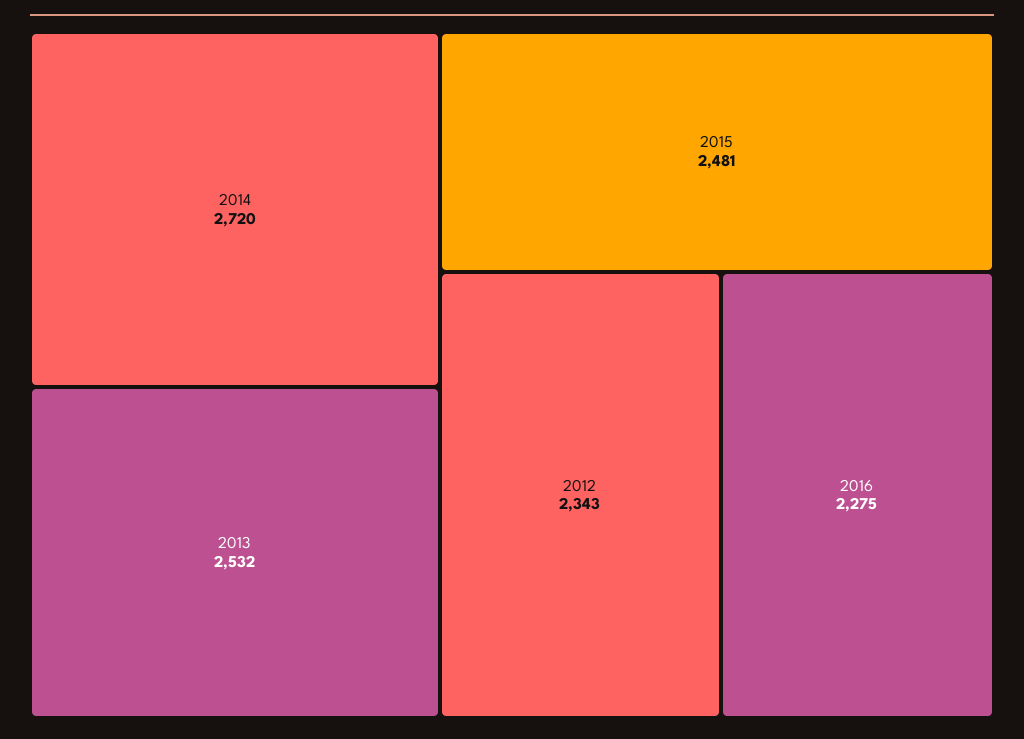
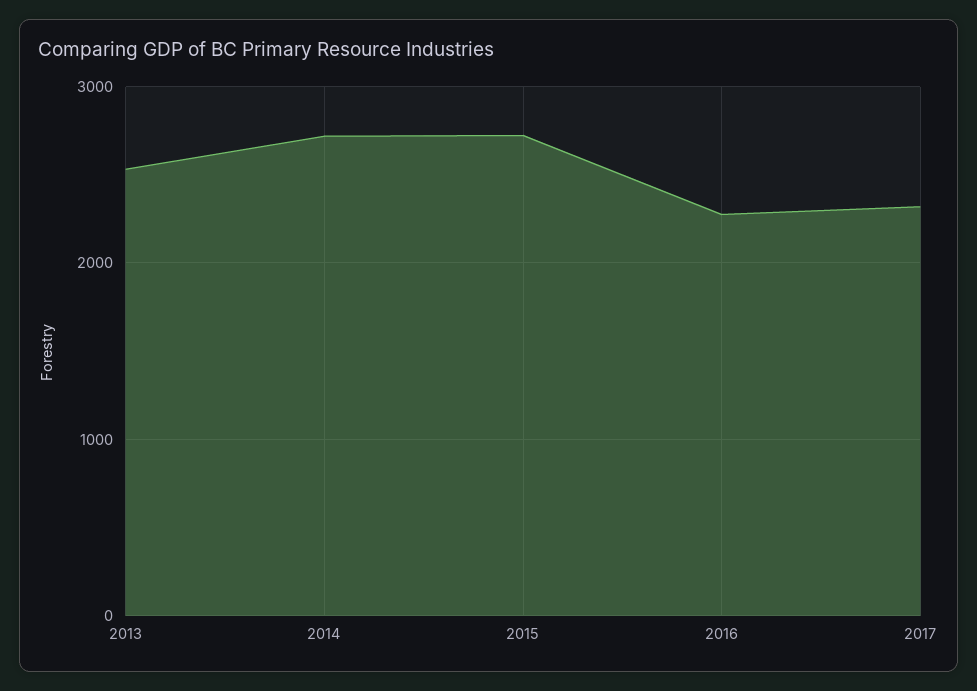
2015: 2481 -> 2700
2012: 2343 -> none
2017: none -> 2300

